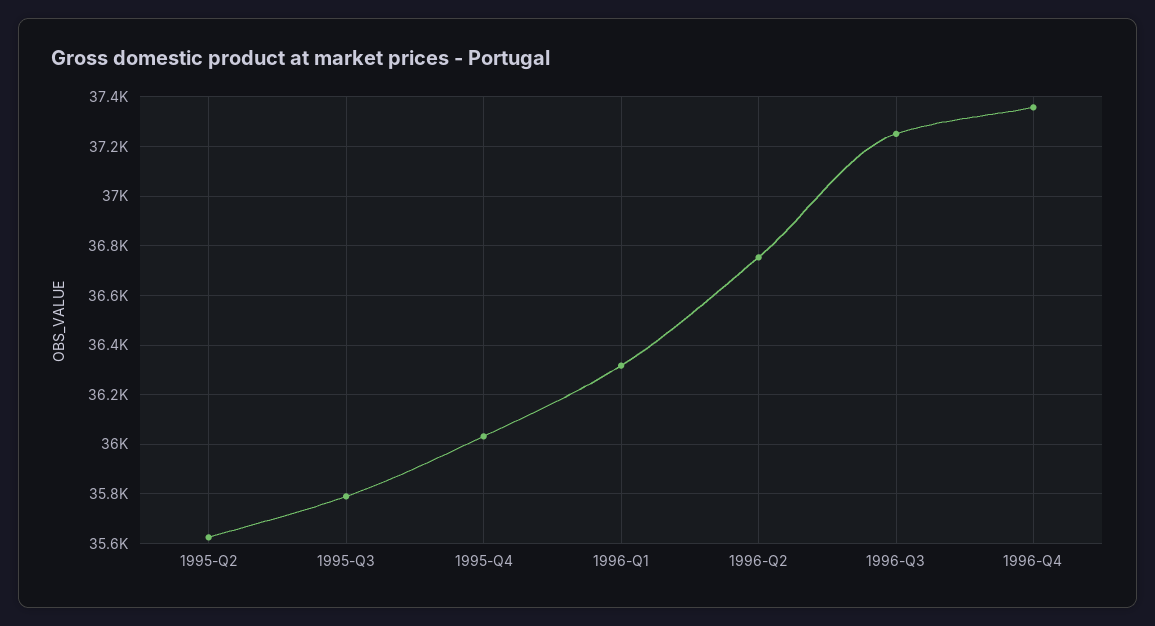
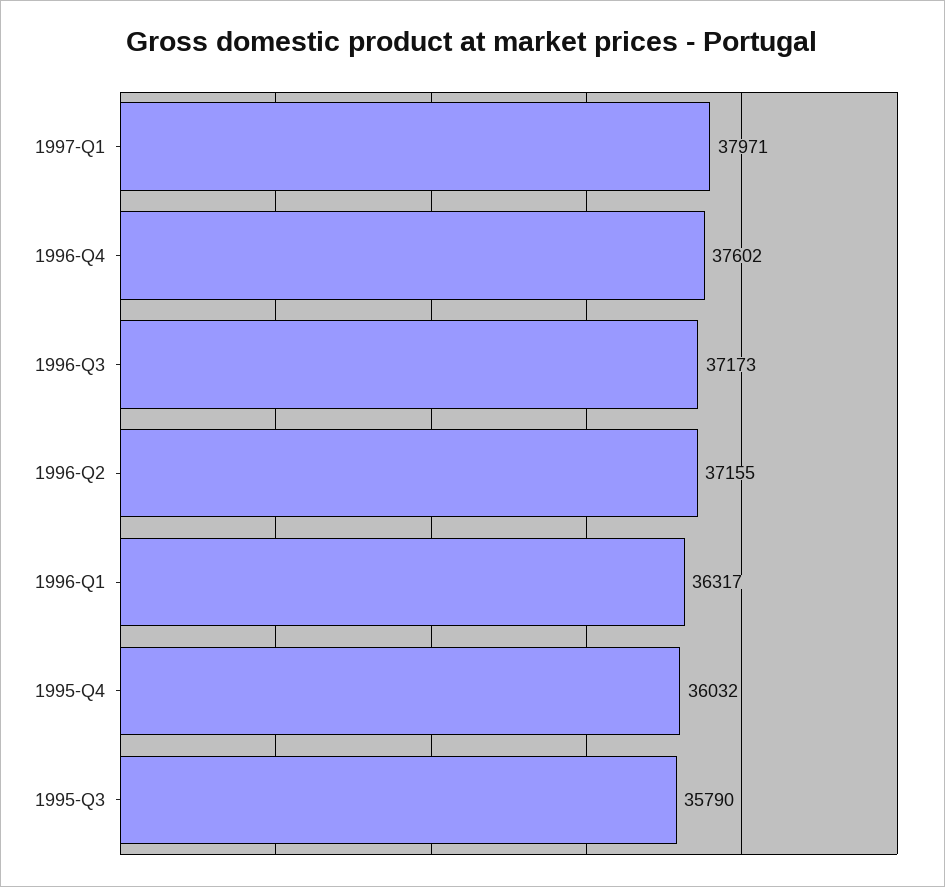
1995-Q2: 35625 -> none
1996-Q2: 36750 -> 37155
1996-Q3: 37250 -> 37173
1996-Q4: 37350 -> 37602
1997-Q1: none -> 37971

